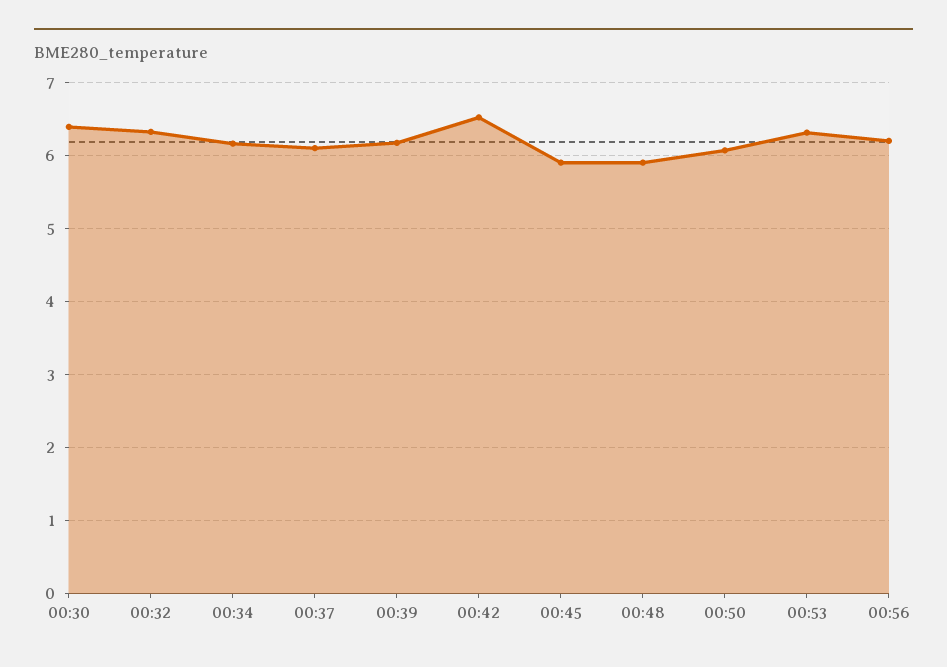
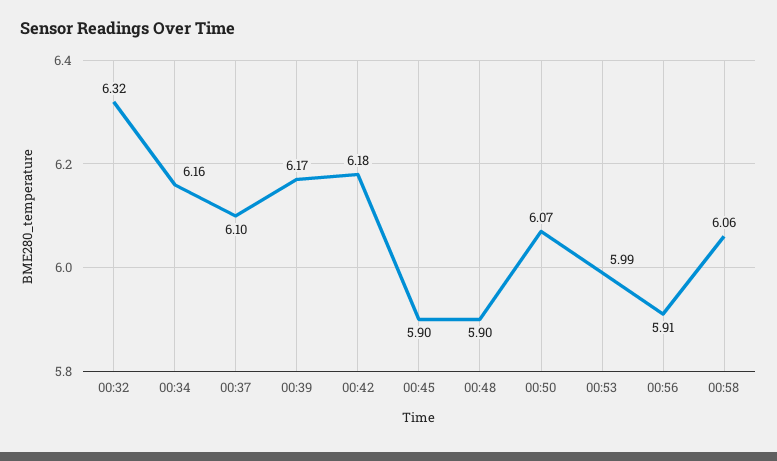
00:30: 6.4 -> none
00:42: 6.5 -> 6.18
00:53: 6.3 -> 5.99
00:56: 6.2 -> 5.91
00:58: none -> 6.06

